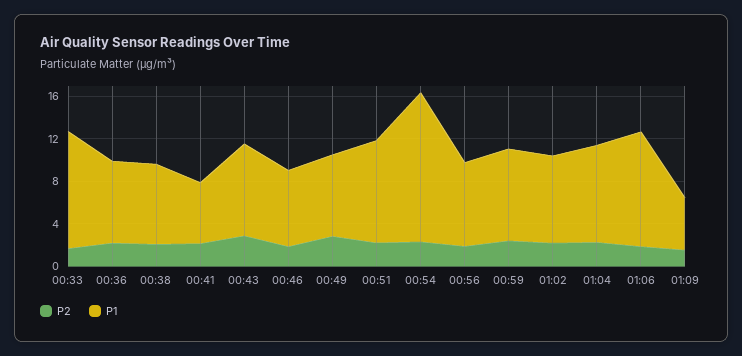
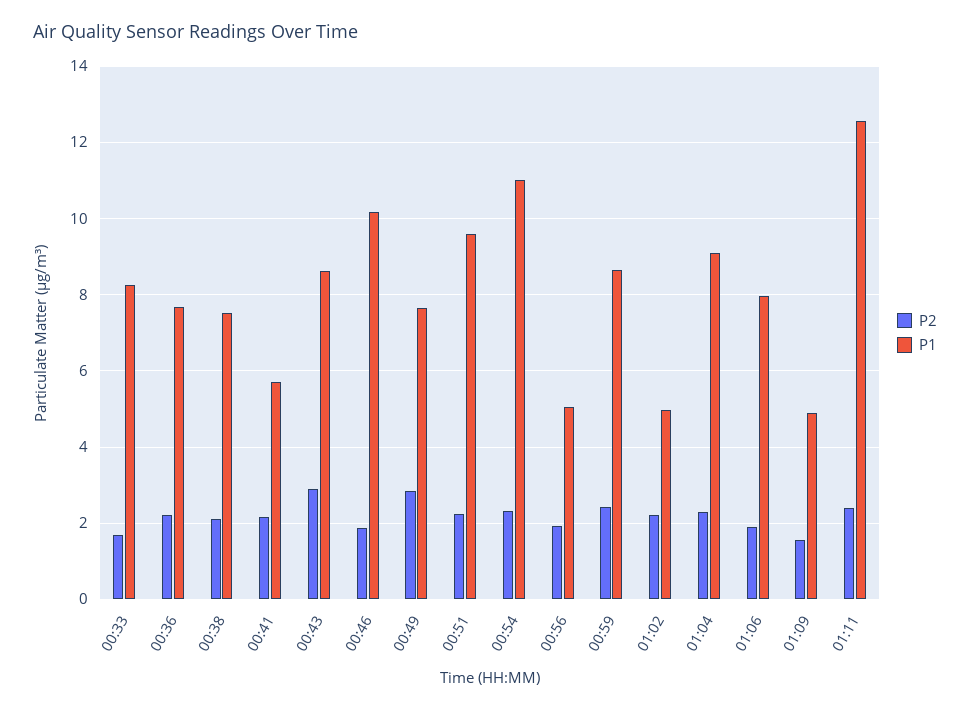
P1, 00:33: 11 -> 8.2
P1, 00:46: 7 -> 10.2
P1, 00:54: 14 -> 11
P1, 00:56: 8 -> 5
P1, 01:02: 8 -> 5
P1, 01:06: 11 -> 8
P2, 01:11: none -> 2.4
P1, 01:11: none -> 12.6

